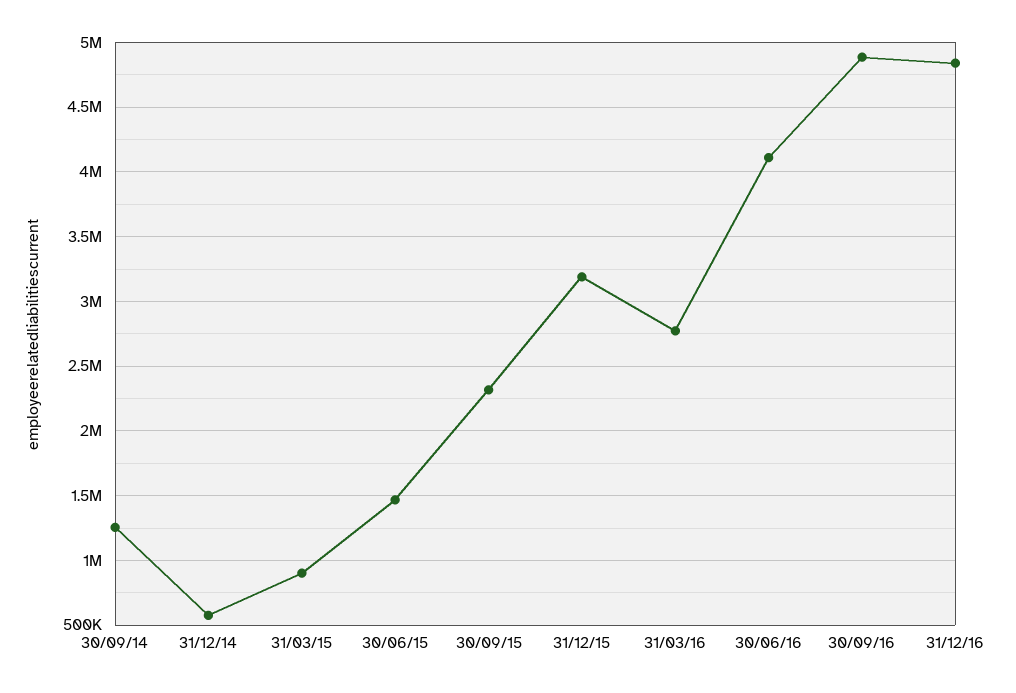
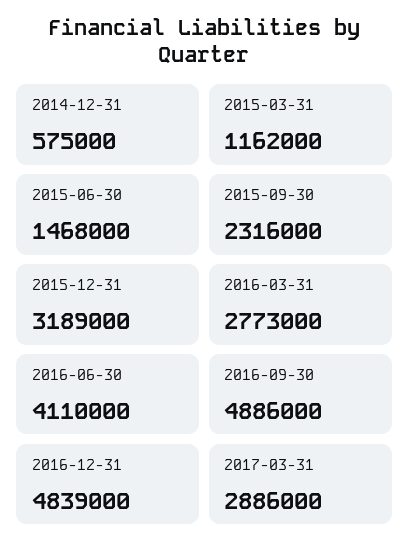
30/09/14: 1250000 -> none
31/03/15: 900000 -> 1162000
2017-03-31: none -> 2886000

